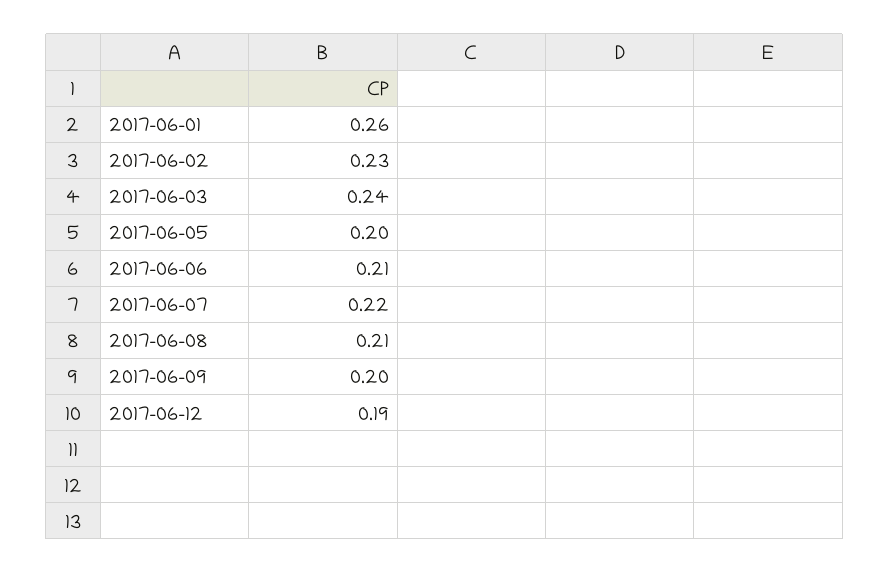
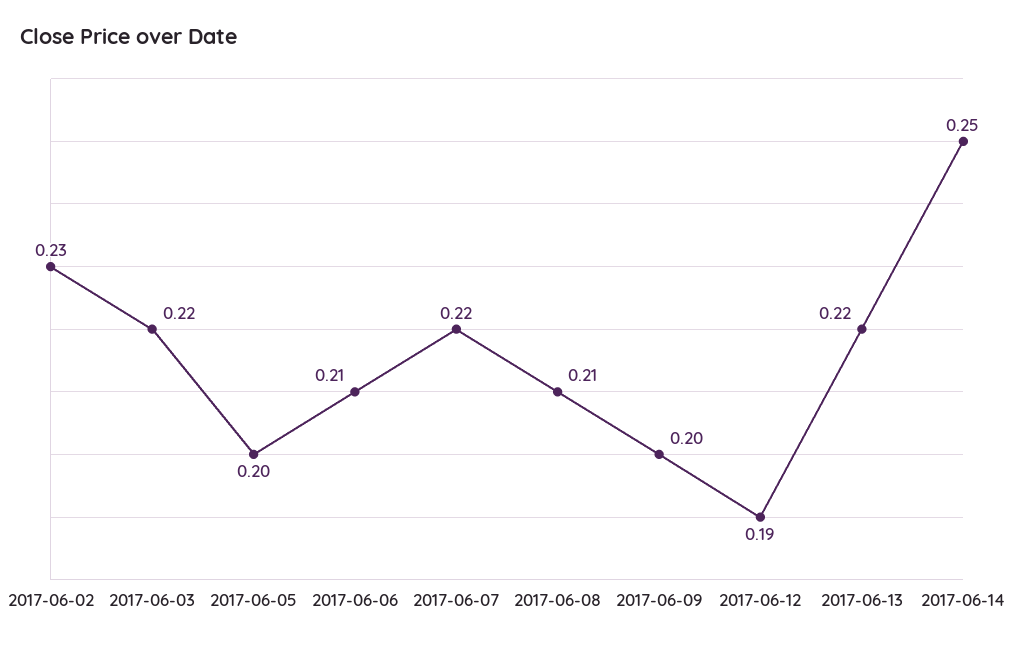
2017-06-01: 0.26 -> none
2017-06-03: 0.24 -> 0.22
2017-06-13: none -> 0.22
2017-06-14: none -> 0.25

